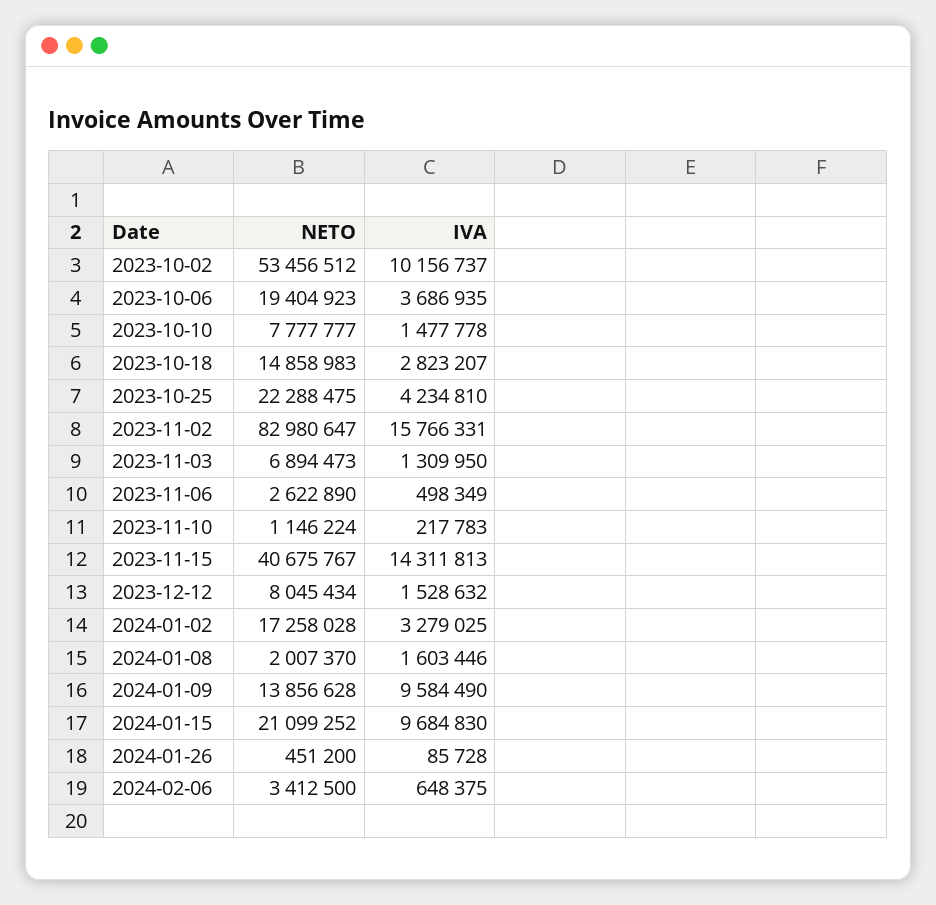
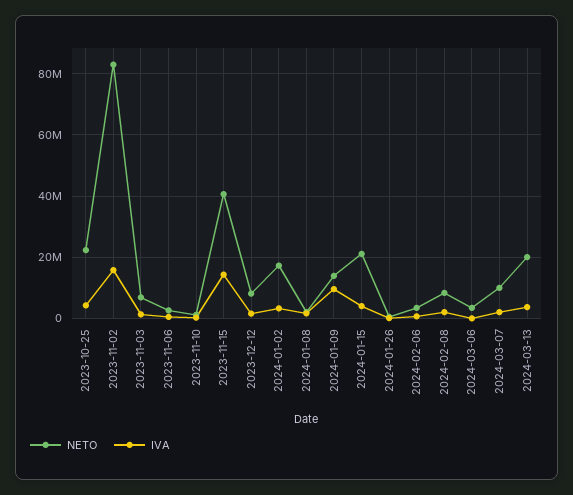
NETO, 2023-10-02: 53456512 -> none
IVA, 2023-10-02: 10156737 -> none
NETO, 2023-10-06: 19404923 -> none
IVA, 2023-10-06: 3686935 -> none
NETO, 2023-10-10: 7777777 -> none
IVA, 2023-10-10: 1477778 -> none
NETO, 2023-10-18: 14858983 -> none
IVA, 2023-10-18: 2823207 -> none
IVA, 2024-01-15: 9684830 -> 4000000
NETO, 2024-02-08: none -> 8000000
IVA, 2024-02-08: none -> 2000000
NETO, 2024-03-06: none -> 4000000
IVA, 2024-03-06: none -> 0
NETO, 2024-03-07: none -> 10000000
IVA, 2024-03-07: none -> 2000000
NETO, 2024-03-13: none -> 20000000
IVA, 2024-03-13: none -> 4000000

